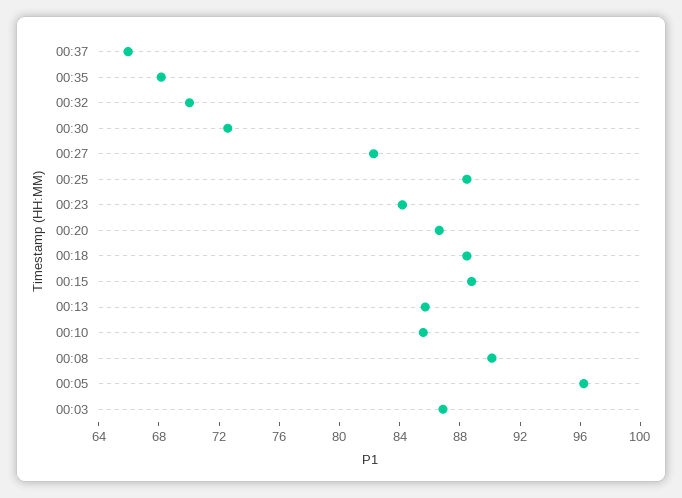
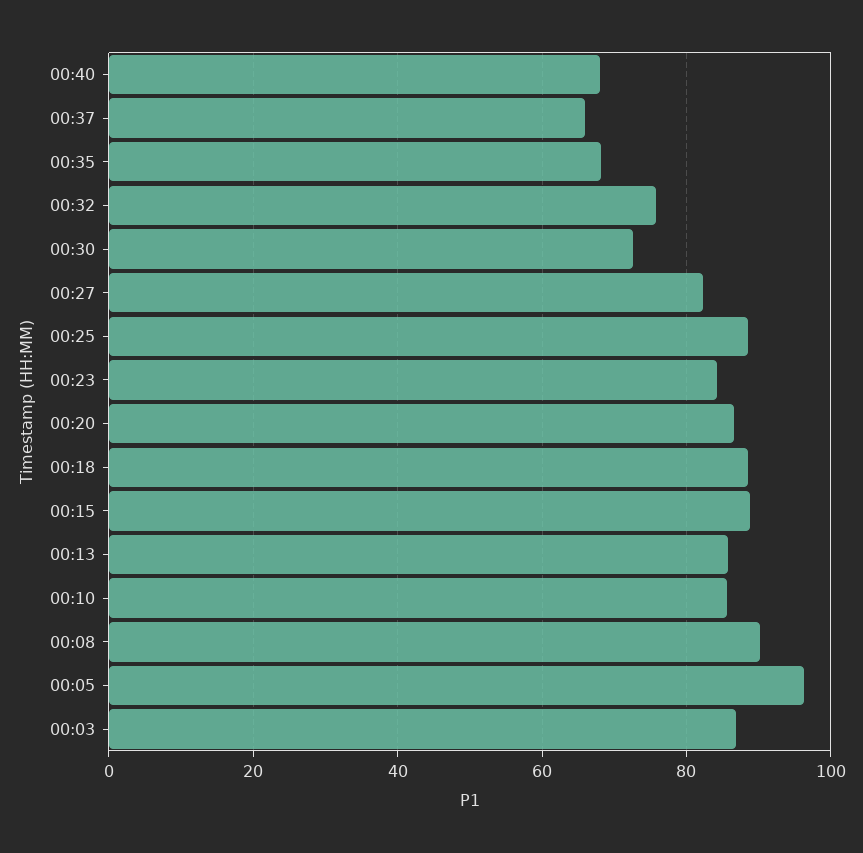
00:32: 70 -> 76
00:40: none -> 68

